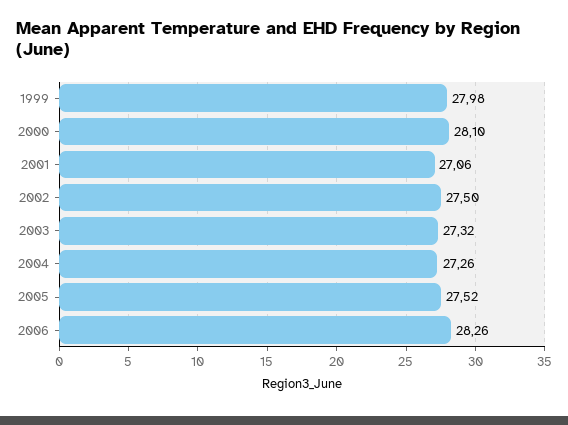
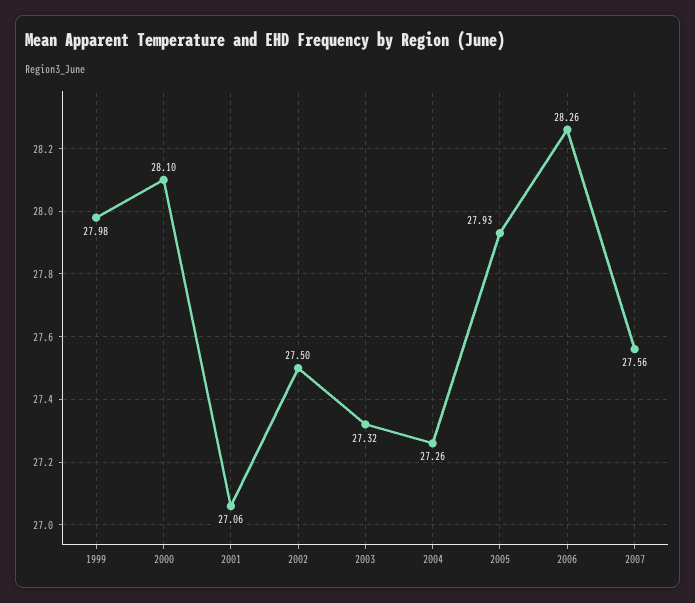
2005: 27.52 -> 27.93
2007: none -> 27.56

